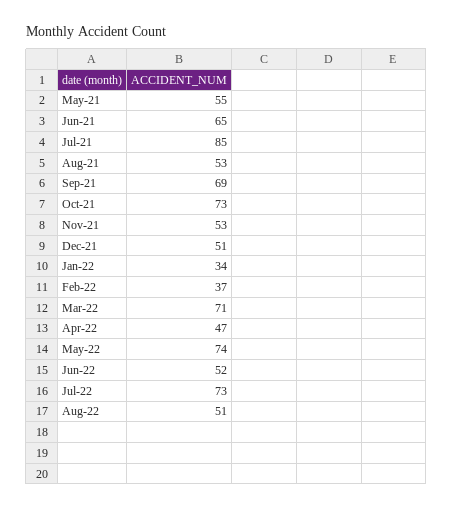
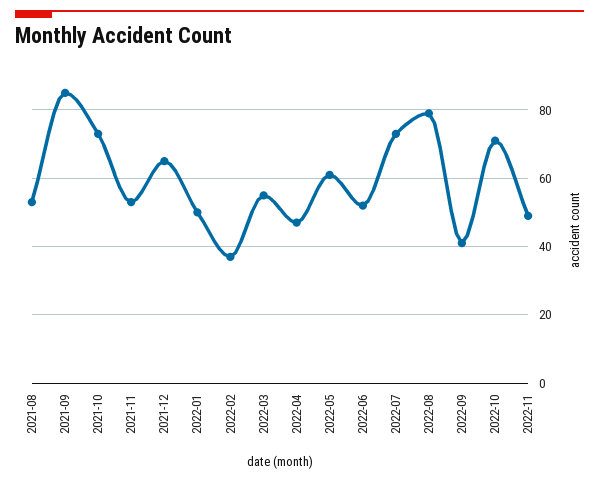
May-21: 55 -> none
Jun-21: 65 -> none
Jul-21: 85 -> none
Sep-21: 69 -> 85
Dec-21: 51 -> 65
Jan-22: 34 -> 50
Mar-22: 71 -> 55
May-22: 74 -> 60
Aug-22: 51 -> 80
2022-09: none -> 40
2022-10: none -> 70
2022-11: none -> 50

